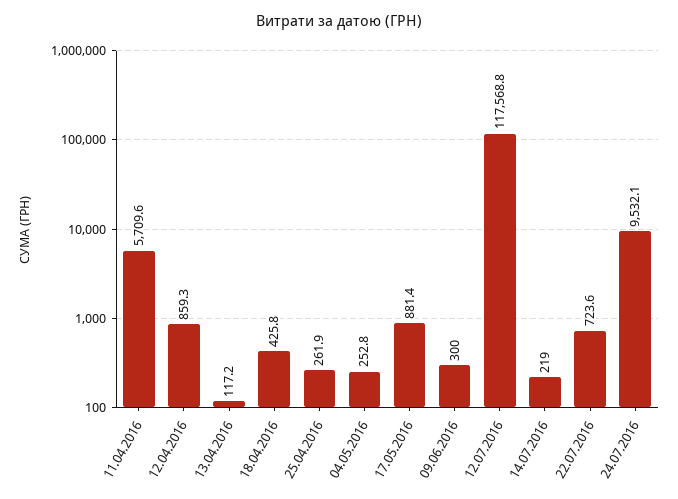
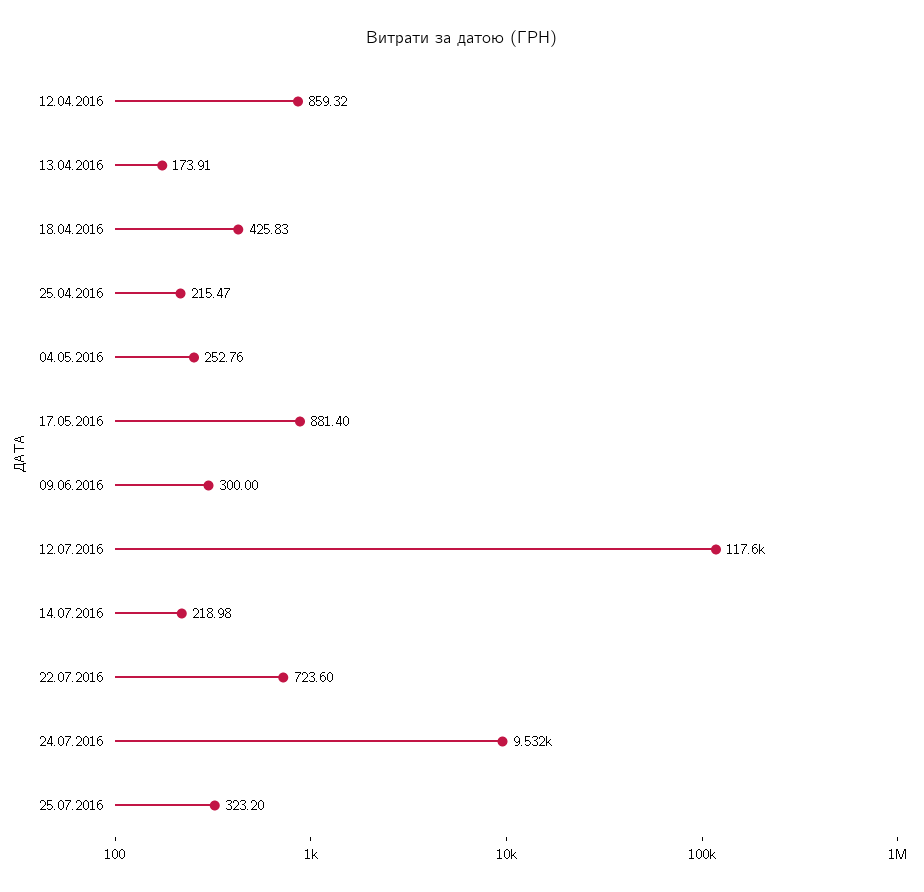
11.04.2016: 5709.6 -> none
13.04.2016: 117.2 -> 173.91
25.04.2016: 261.9 -> 215.47
25.07.2016: none -> 323.2

